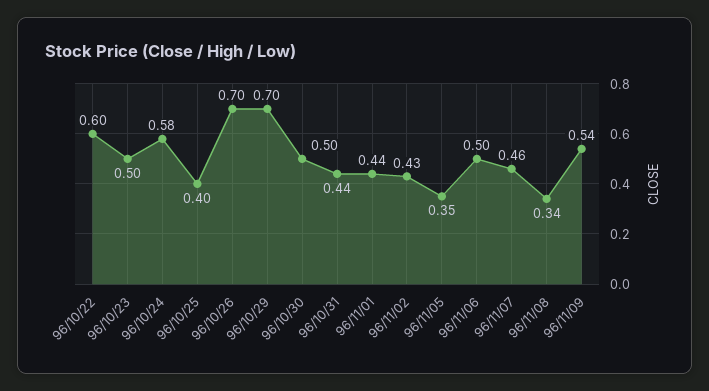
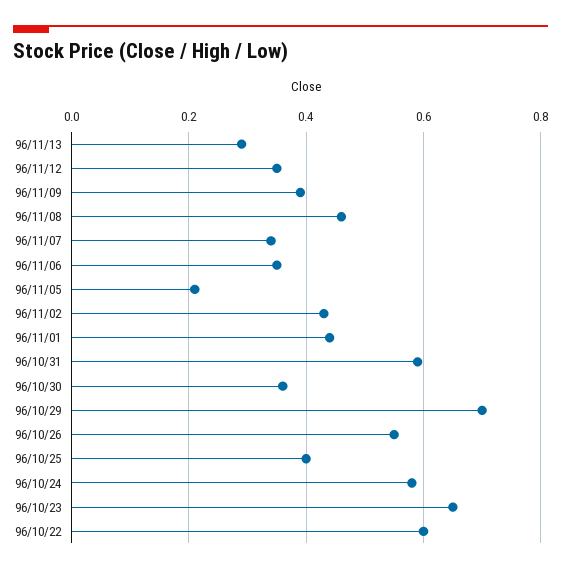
96/10/23: 0.5 -> 0.65
96/10/26: 0.7 -> 0.55
96/10/30: 0.5 -> 0.35
96/10/31: 0.44 -> 0.6
96/11/05: 0.35 -> 0.2
96/11/06: 0.5 -> 0.35
96/11/07: 0.46 -> 0.35
96/11/08: 0.34 -> 0.45
96/11/09: 0.54 -> 0.4
96/11/13: none -> 0.3
96/11/12: none -> 0.35

